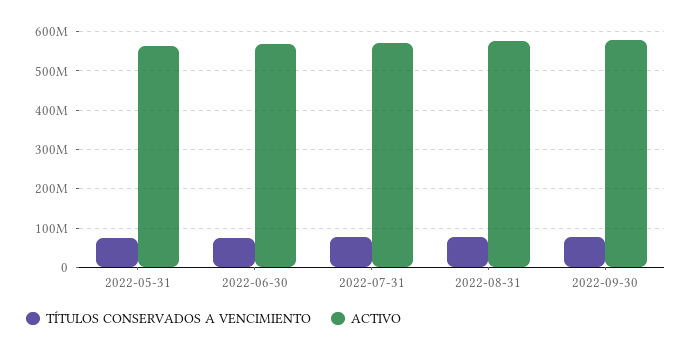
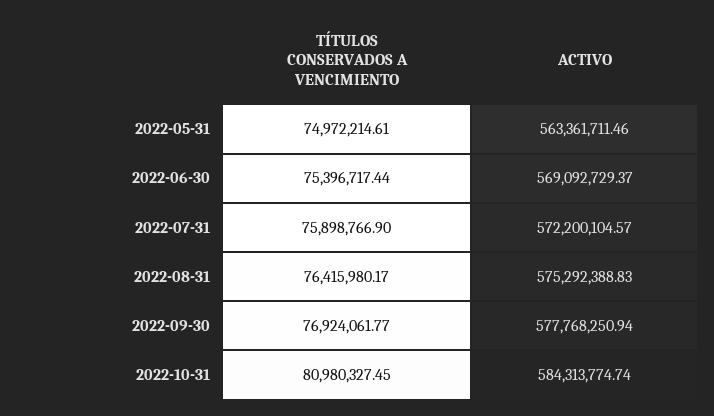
TÍTULOS CONSERVADOS A VENCIMIENTO, 2022-10-31: none -> 80980327.45
ACTIVO, 2022-10-31: none -> 584313774.74

